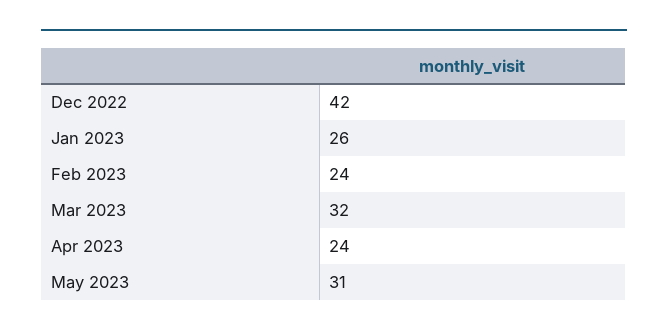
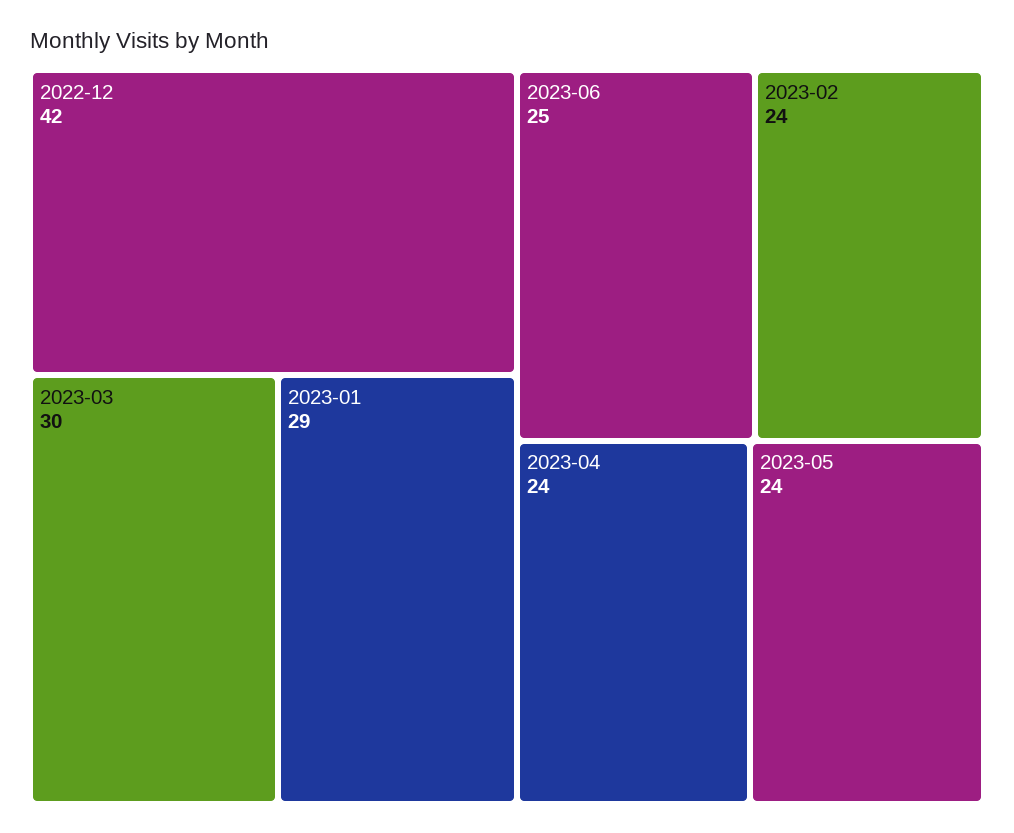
Jan 2023: 26 -> 29
Mar 2023: 32 -> 30
May 2023: 31 -> 24
2023-06: none -> 25

